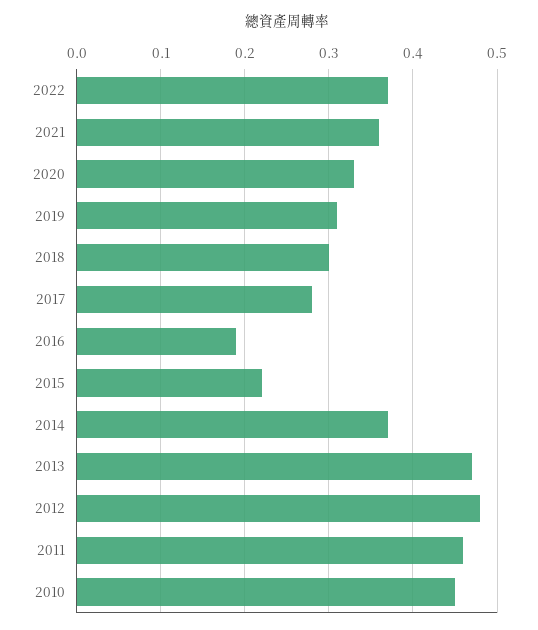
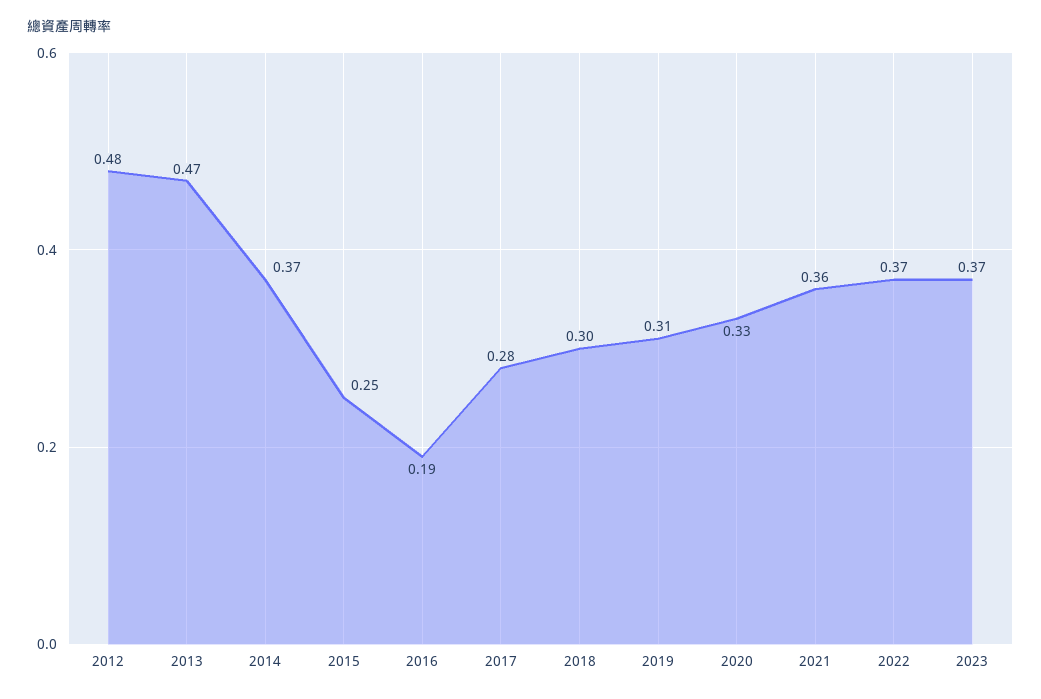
2015: 0.22 -> 0.25
2011: 0.46 -> none
2010: 0.45 -> none
2023: none -> 0.37

